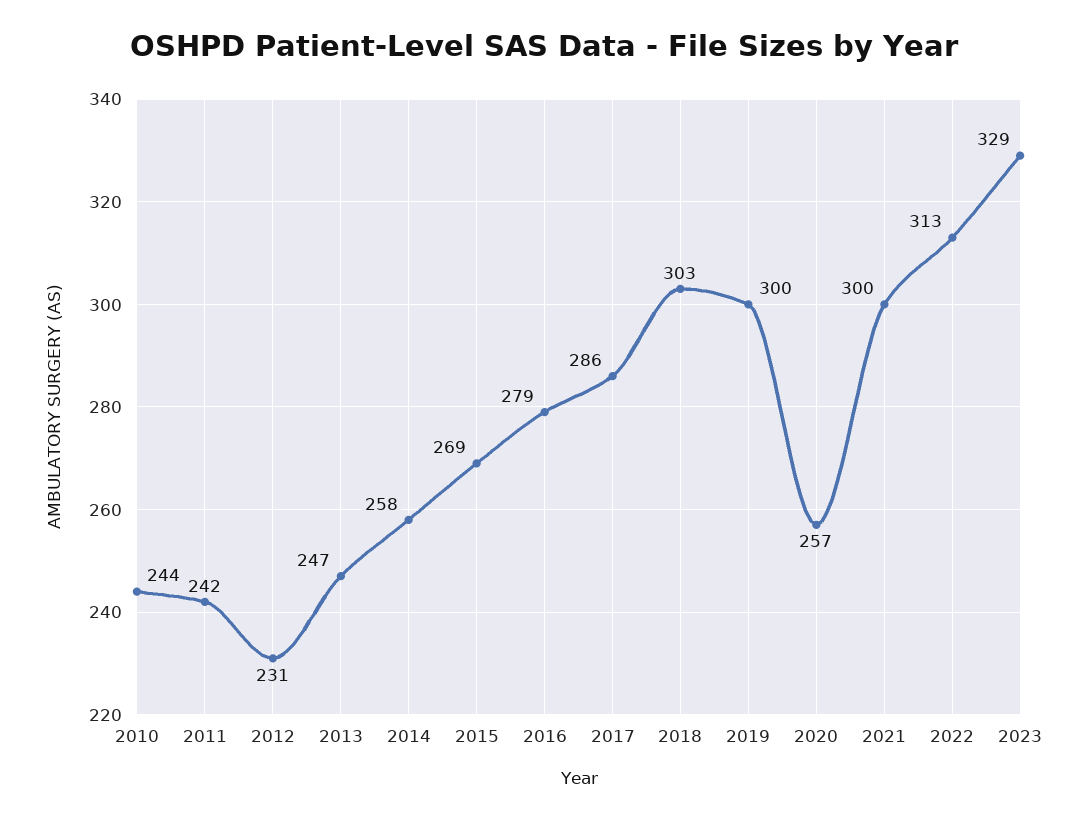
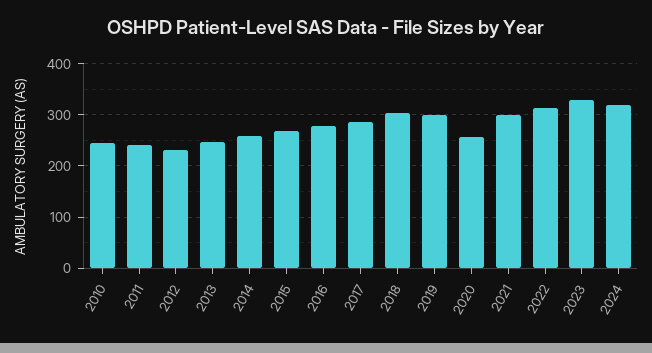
2024: none -> 320

